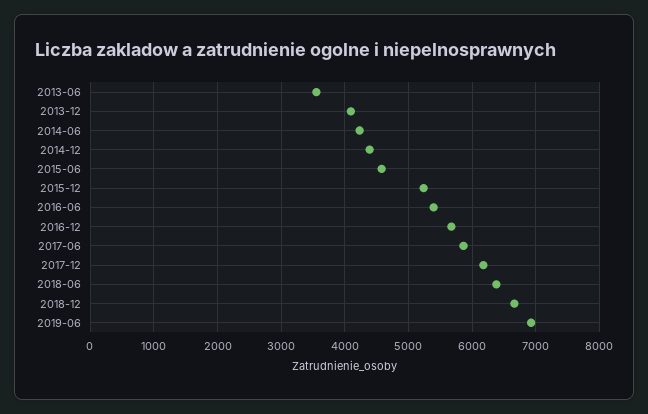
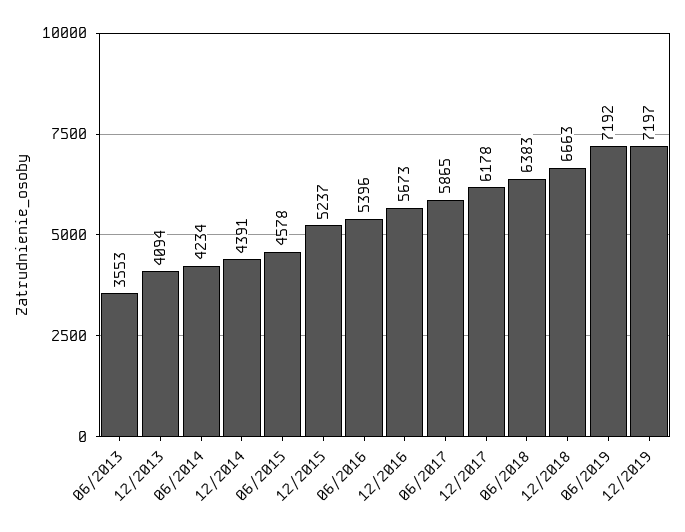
2019-06: 6900 -> 7192
12/2019: none -> 7197

